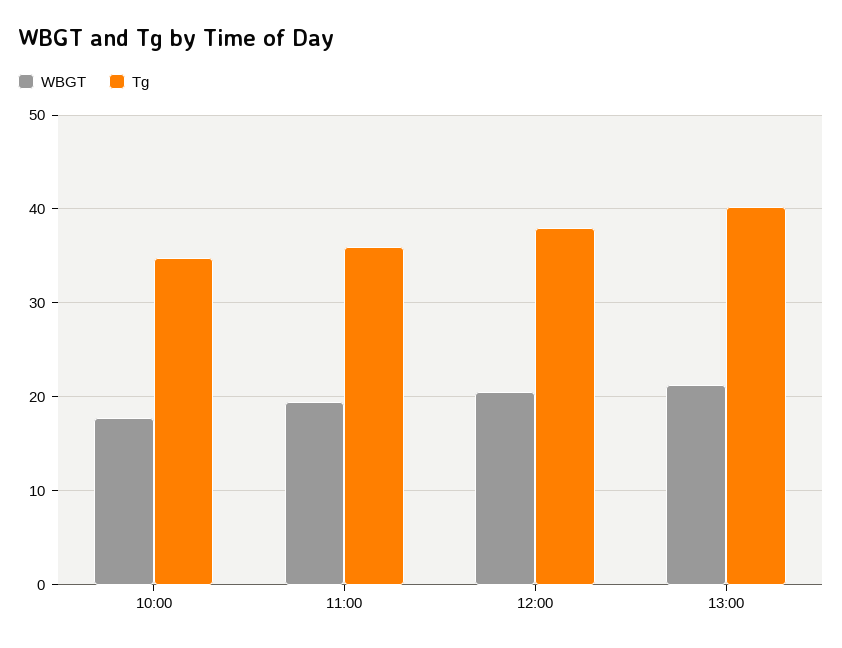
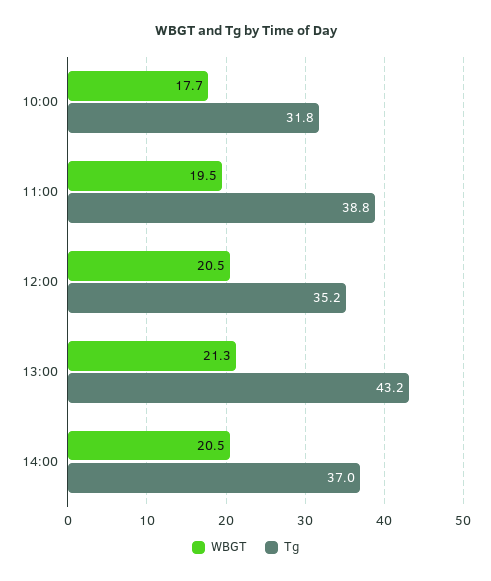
Tg, 10:00: 35 -> 31.8
Tg, 11:00: 36 -> 38.8
Tg, 12:00: 38 -> 35.2
Tg, 13:00: 40 -> 43.2
WBGT, 14:00: none -> 20.5
Tg, 14:00: none -> 37

